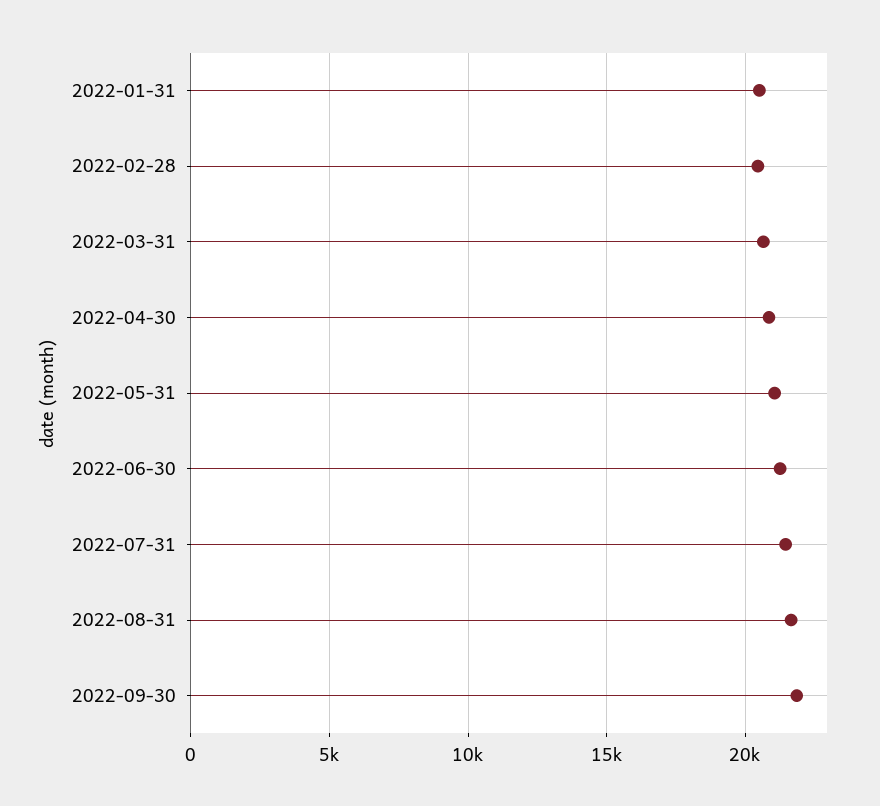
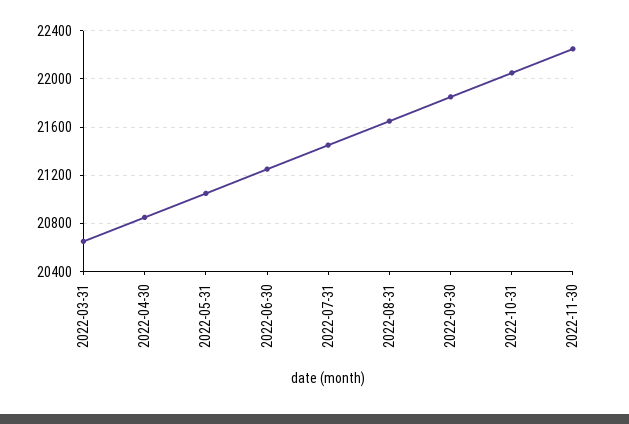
2022-01-31: 20500 -> none
2022-02-28: 20500 -> none
2022-10-31: none -> 22050
2022-11-30: none -> 22250

